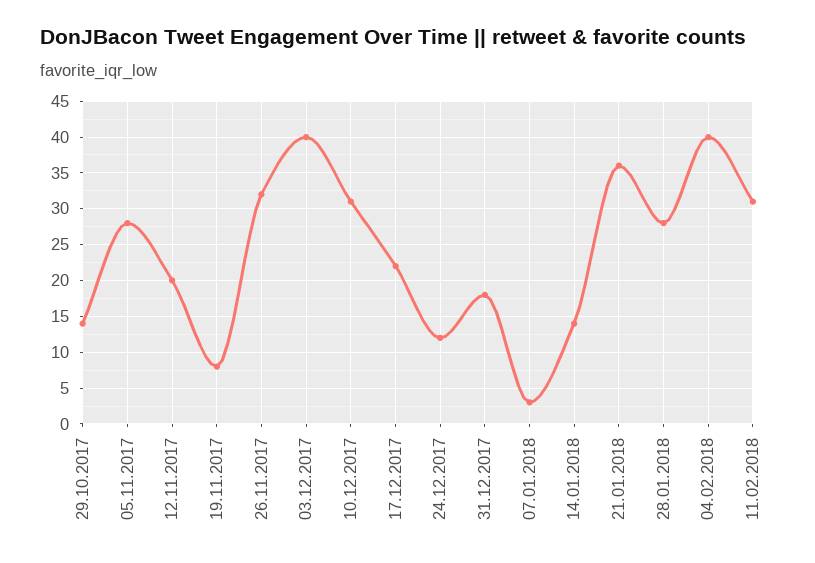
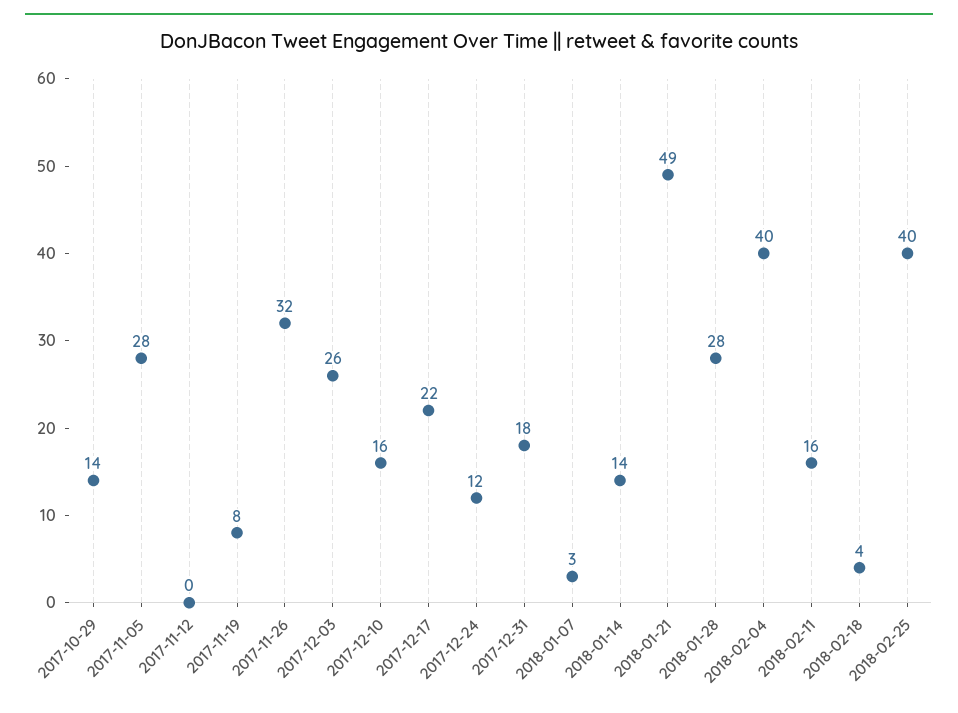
12.11.2017: 20 -> 0
03.12.2017: 40 -> 26
10.12.2017: 31 -> 16
21.01.2018: 36 -> 49
11.02.2018: 31 -> 16
2018-02-18: none -> 4
2018-02-25: none -> 40

